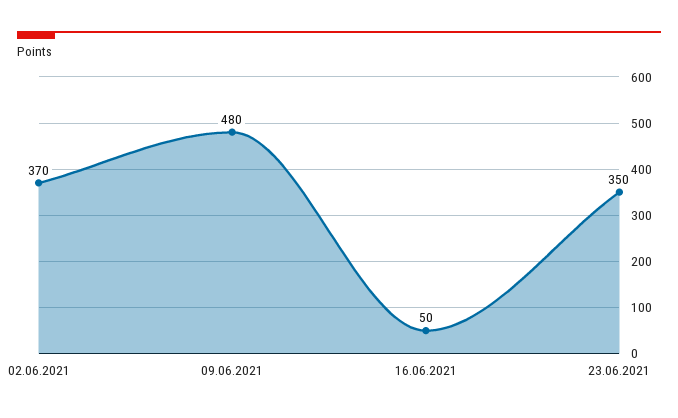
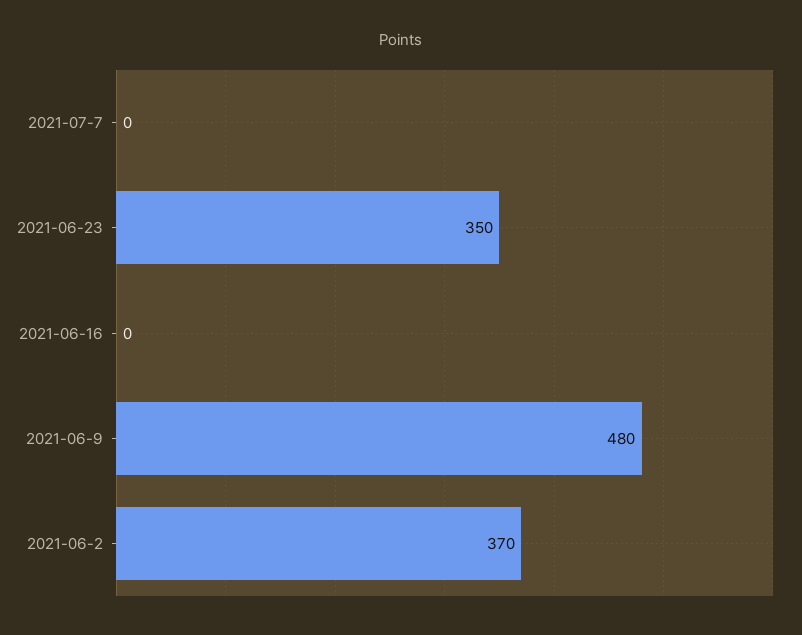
16.06.2021: 50 -> 0
2021-07-7: none -> 0

